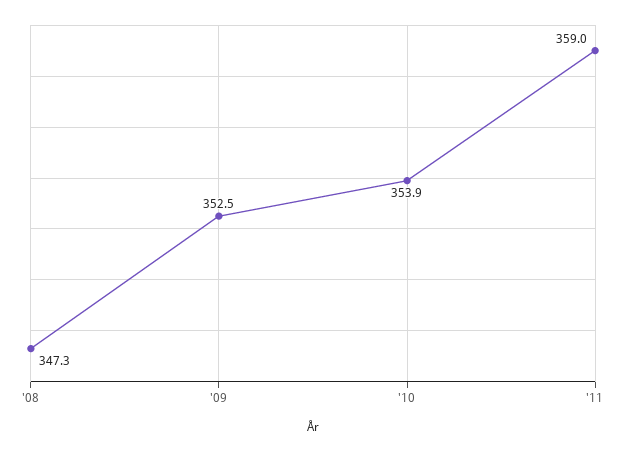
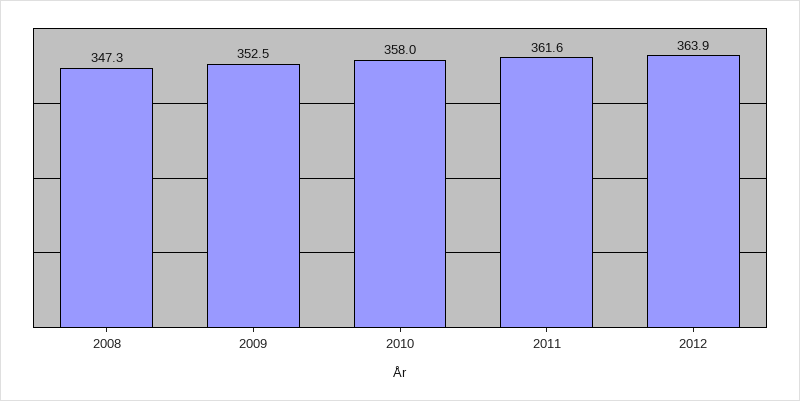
'10: 353.9 -> 358
'11: 359 -> 361.6
2012: none -> 363.9

